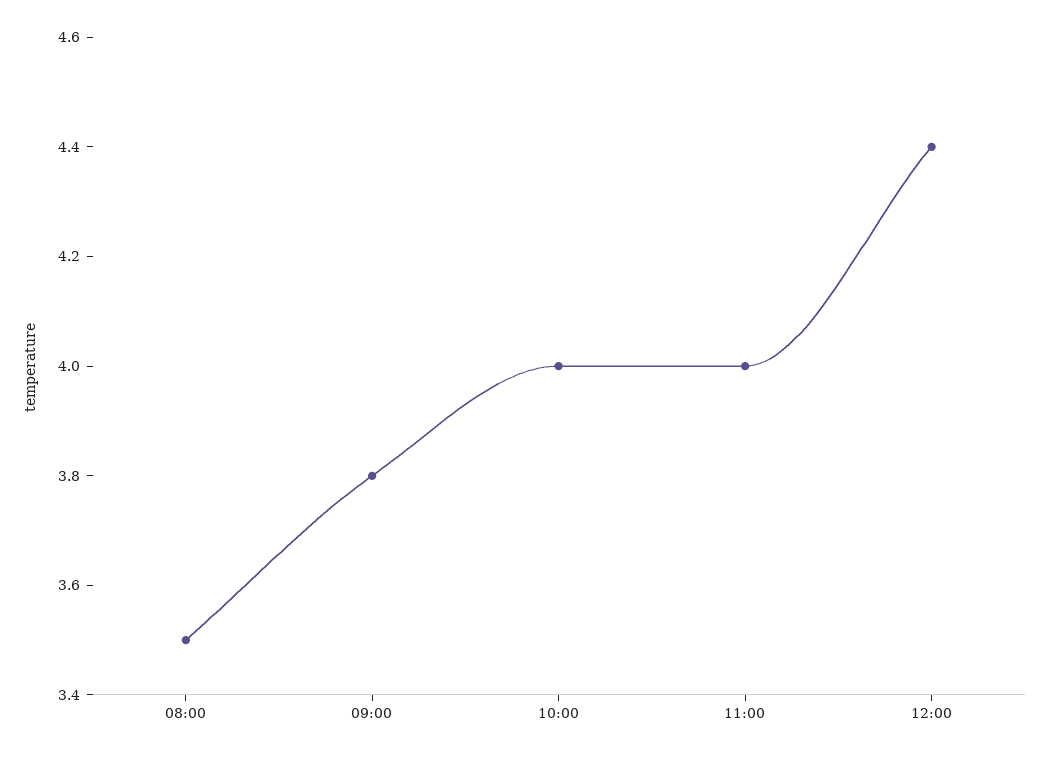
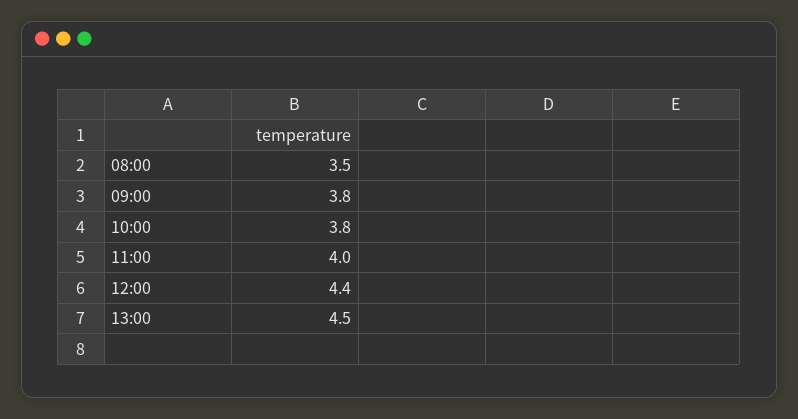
10:00: 4 -> 3.8
13:00: none -> 4.5

